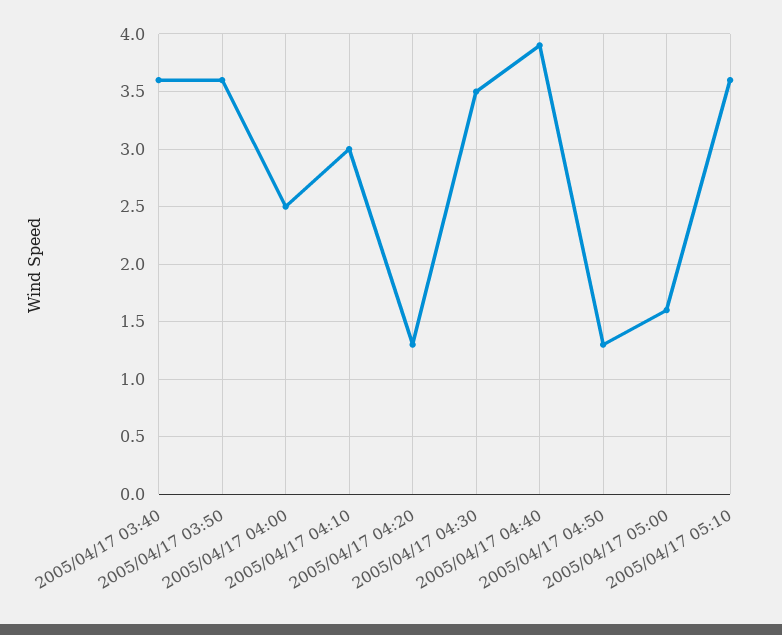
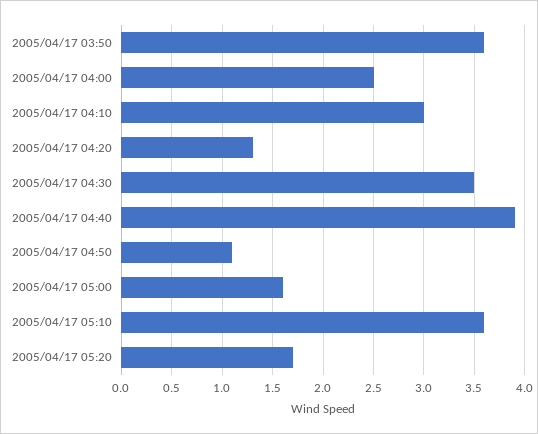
2005/04/17 03:40: 3.6 -> none
2005/04/17 04:50: 1.3 -> 1.1
2005/04/17 05:20: none -> 1.7

